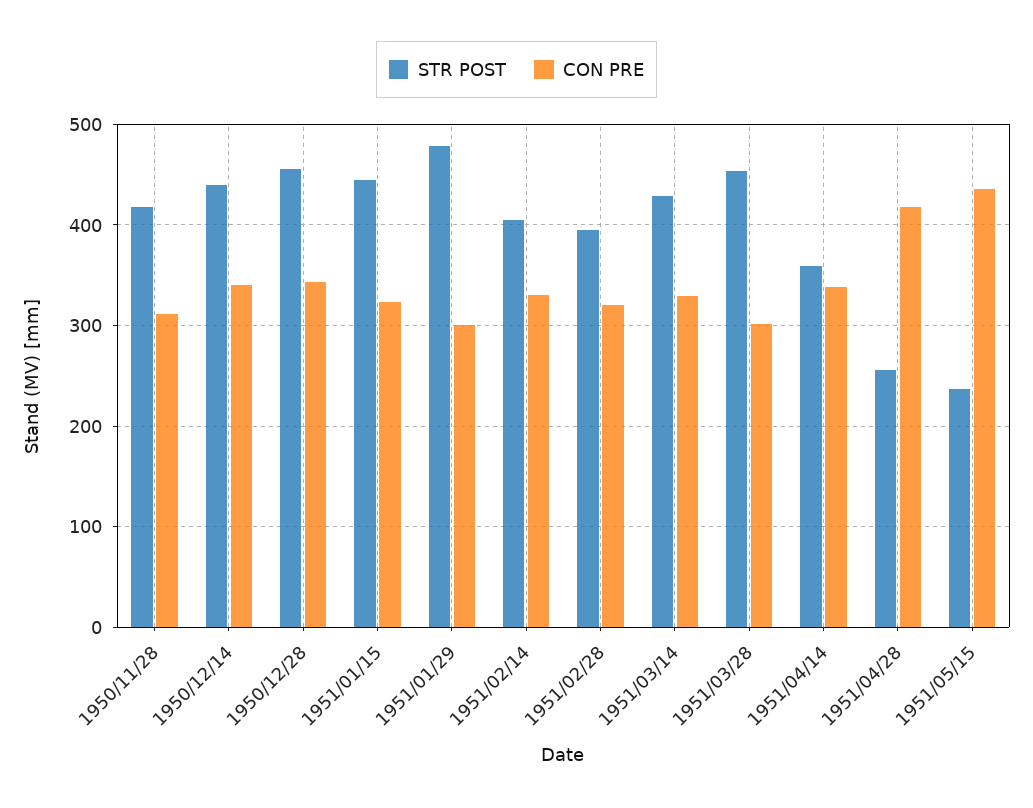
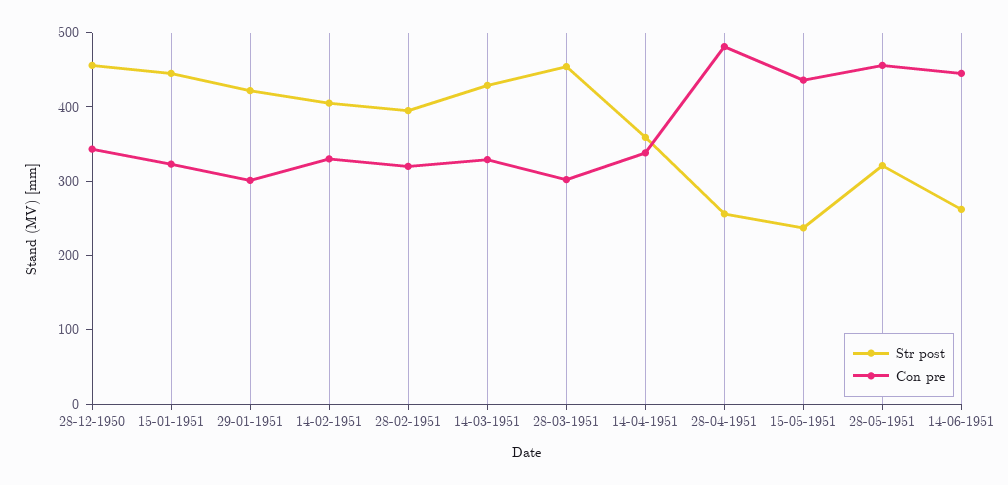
STR POST, 1950/11/28: 420 -> none
CON PRE, 1950/11/28: 310 -> none
STR POST, 1950/12/14: 440 -> none
CON PRE, 1950/12/14: 340 -> none
STR POST, 1951/01/29: 480 -> 420
CON PRE, 1951/04/28: 420 -> 480
STR POST, 28-05-1951: none -> 320
CON PRE, 28-05-1951: none -> 460
STR POST, 14-06-1951: none -> 260
CON PRE, 14-06-1951: none -> 440

